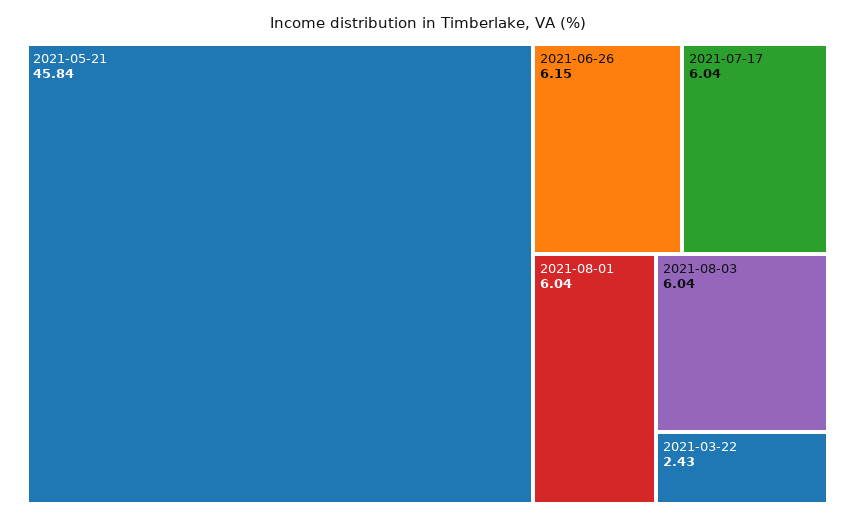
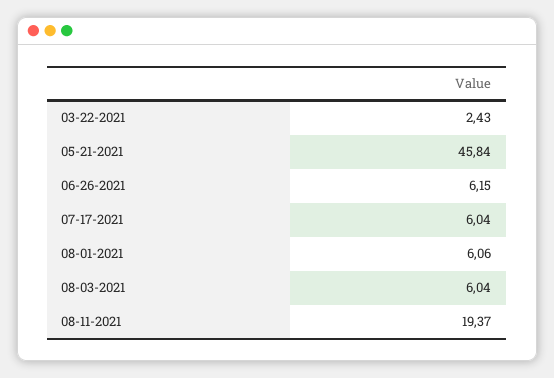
2021-08-01: 6.04 -> 6.06
08-11-2021: none -> 19.37

